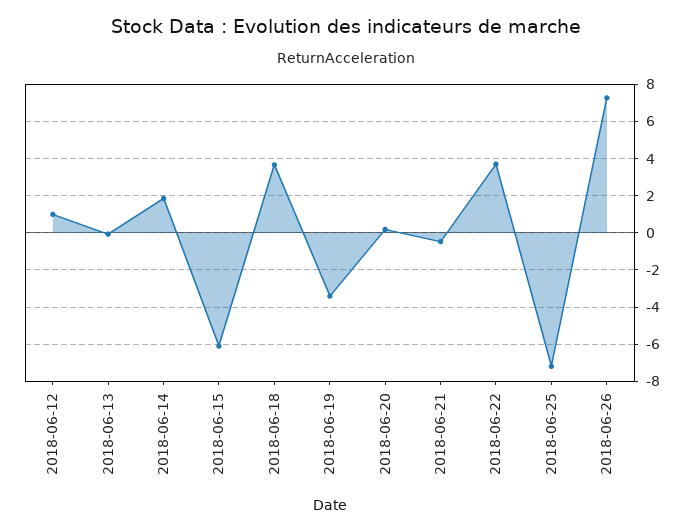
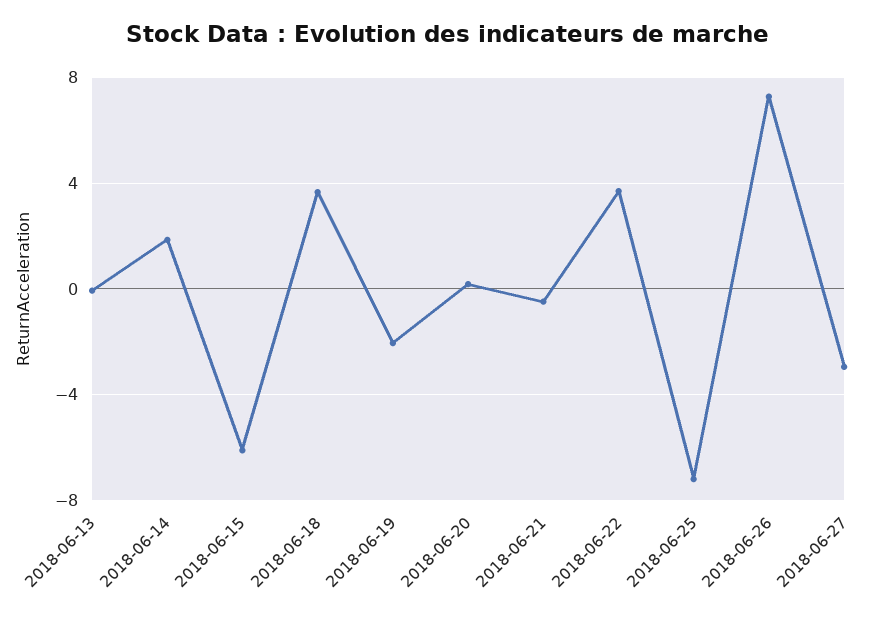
2018-06-12: 1 -> none
2018-06-19: -3.5 -> -2
2018-06-27: none -> -3

